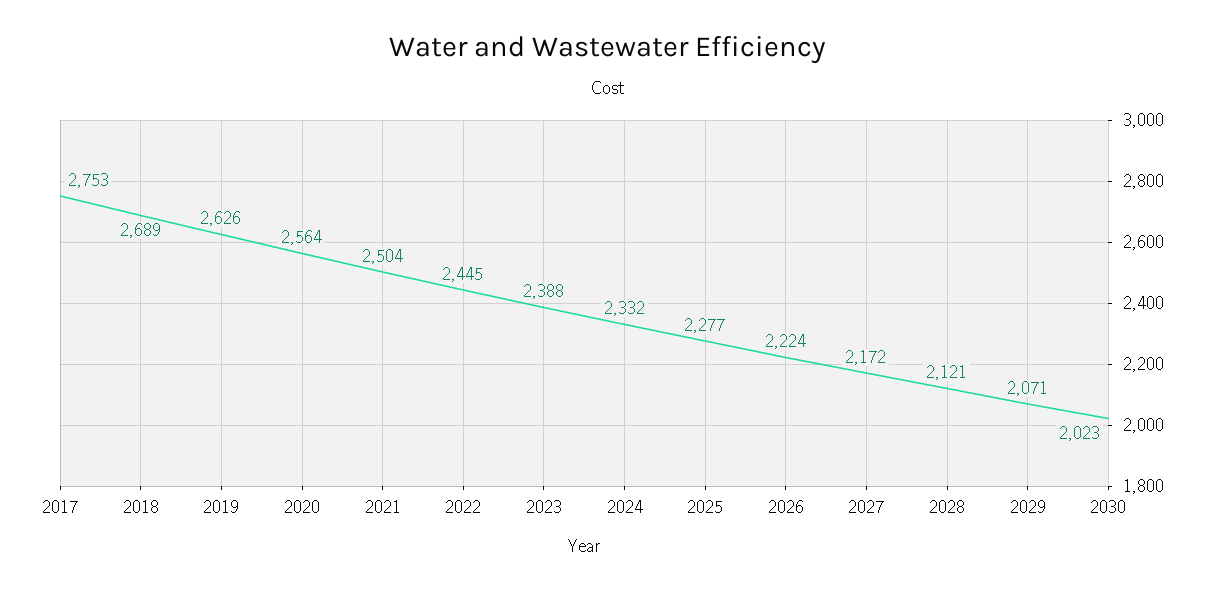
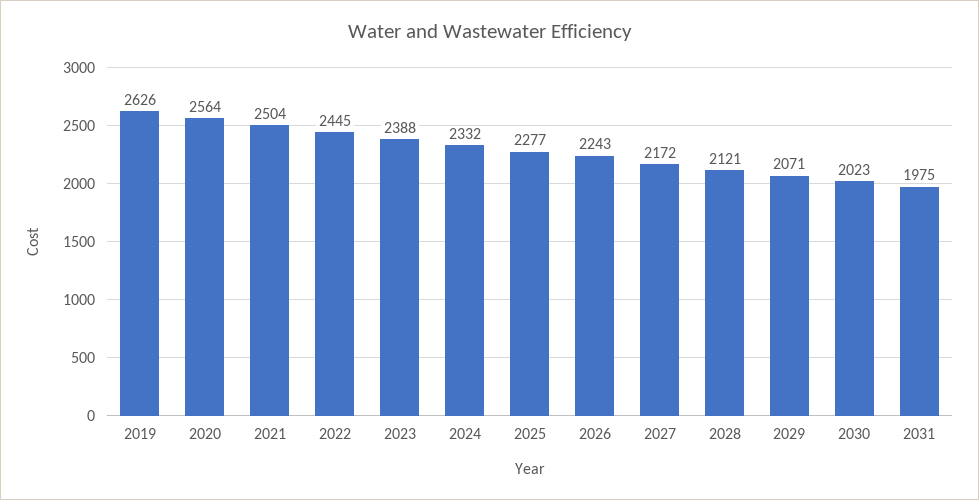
2017: 2753 -> none
2018: 2689 -> none
2026: 2224 -> 2243
2031: none -> 1975

